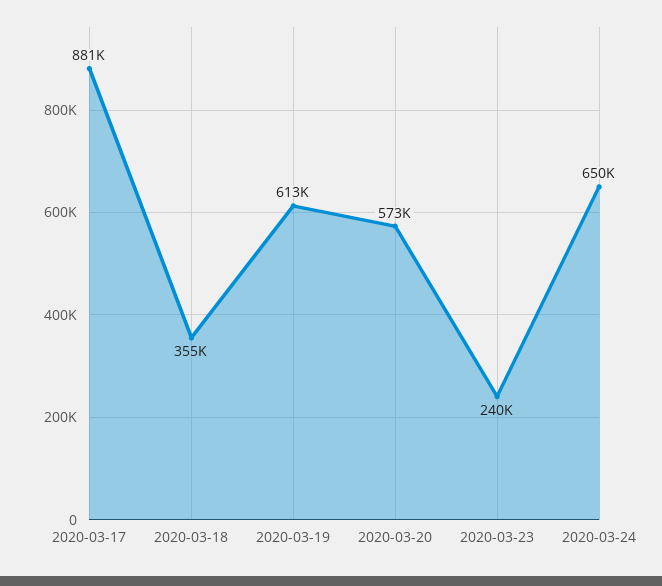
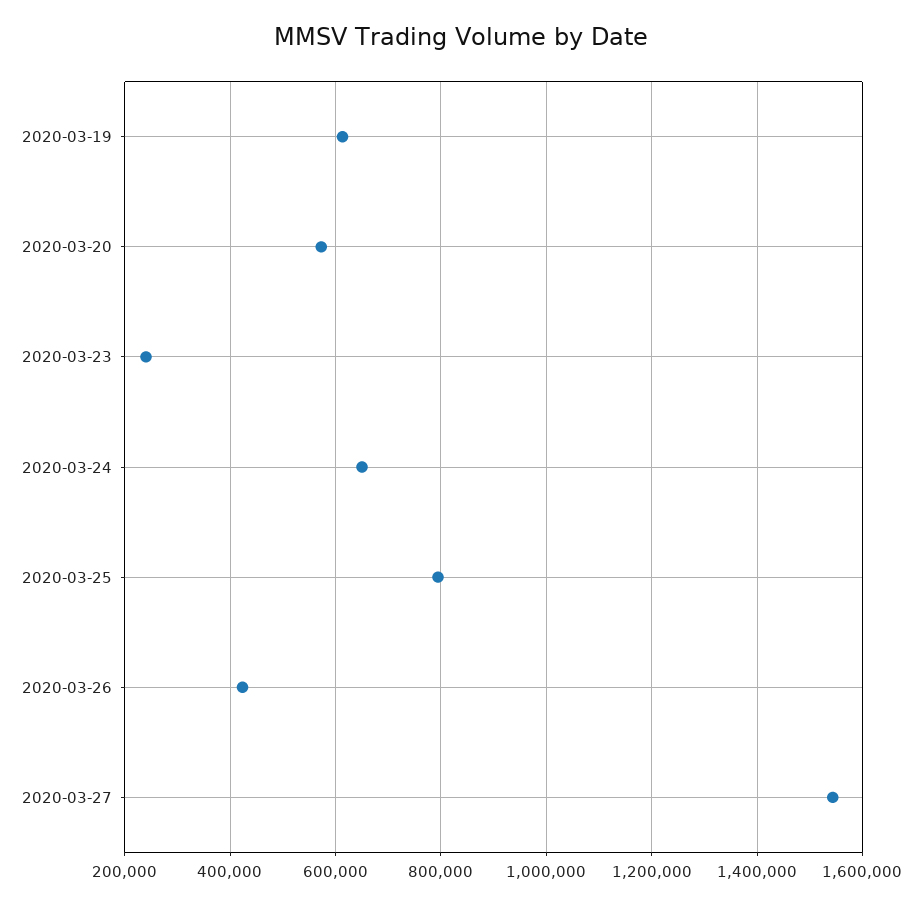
2020-03-17: 881000 -> none
2020-03-18: 355000 -> none
2020-03-25: none -> 800000
2020-03-26: none -> 420000
2020-03-27: none -> 1540000

